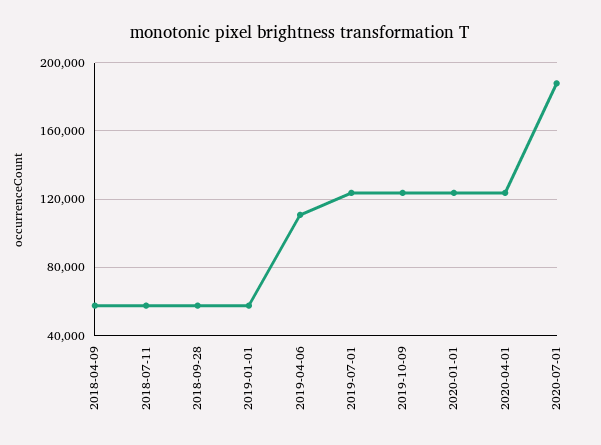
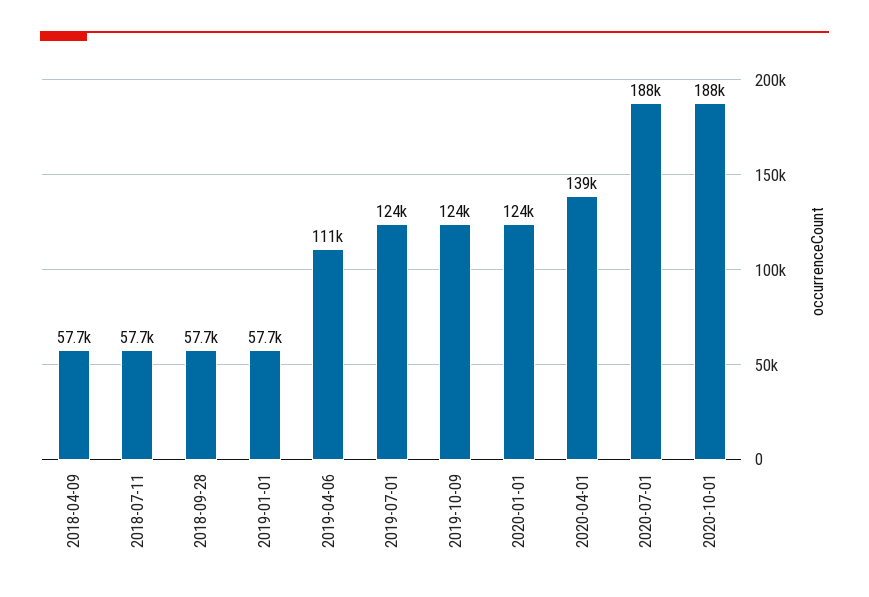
2020-04-01: 125000 -> 139000
2020-10-01: none -> 188000

